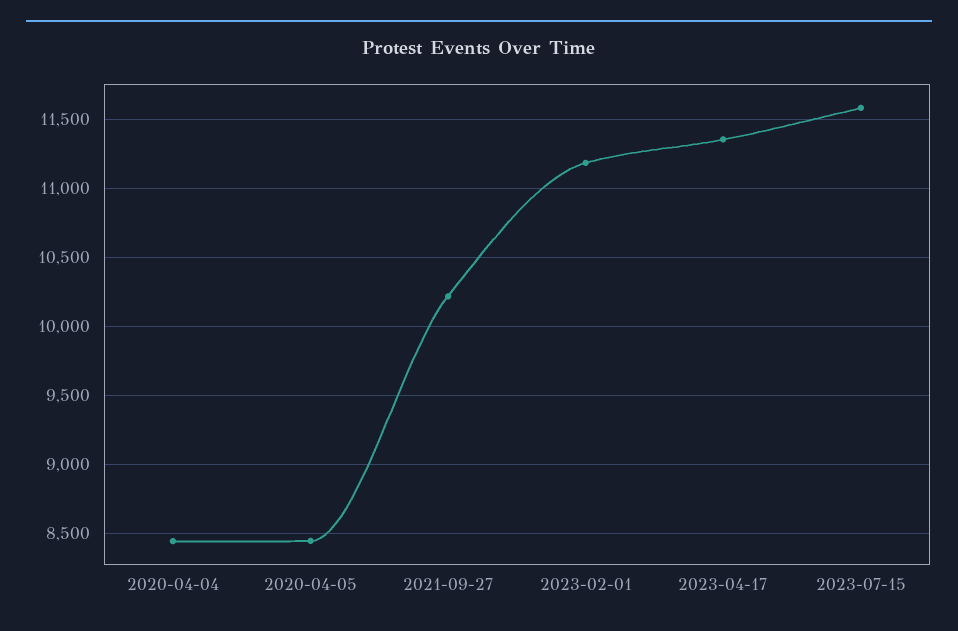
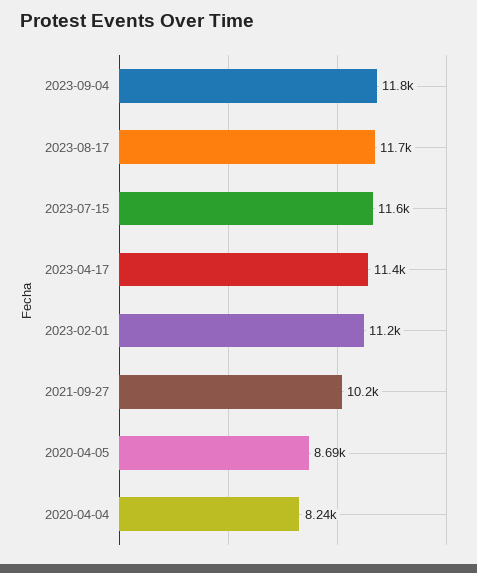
2020-04-04: 8450 -> 8240
2020-04-05: 8450 -> 8690
2023-09-04: none -> 11800
2023-08-17: none -> 11700

